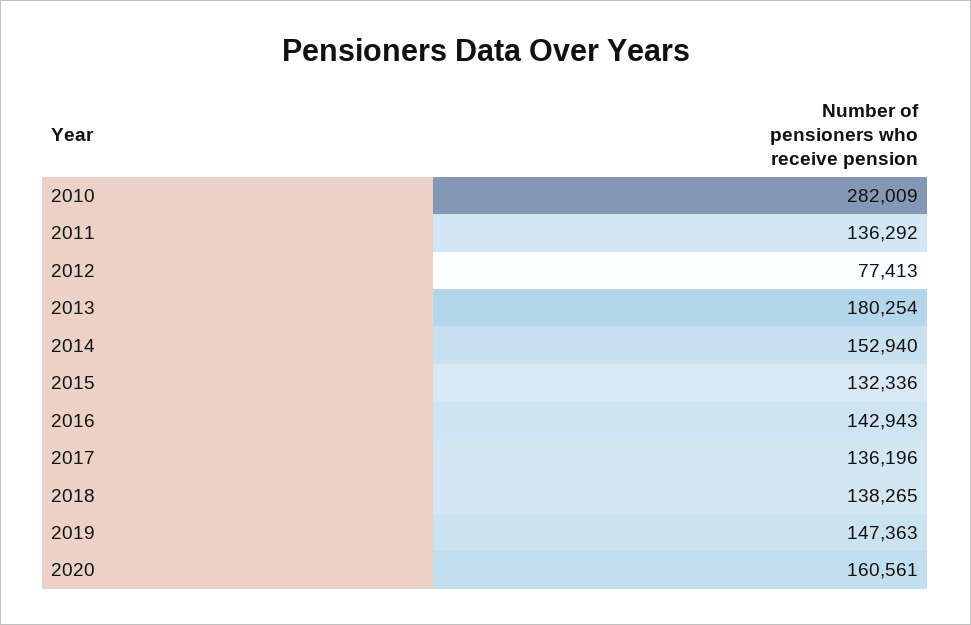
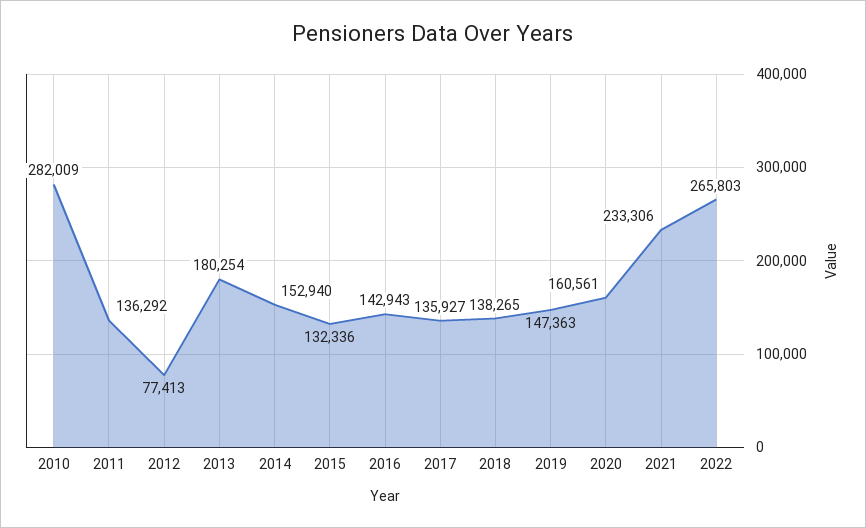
2017: 136196 -> 135927
2021: none -> 233306
2022: none -> 265803

